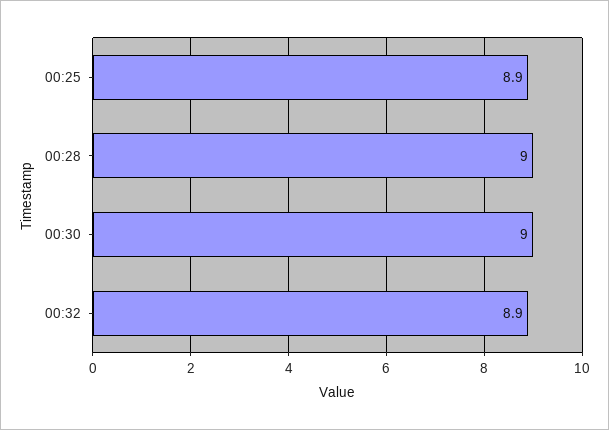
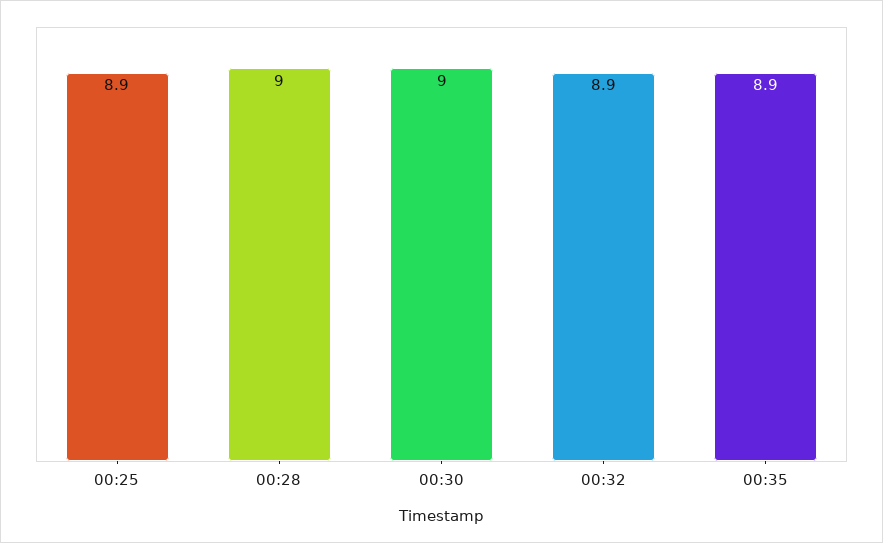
00:35: none -> 8.9

